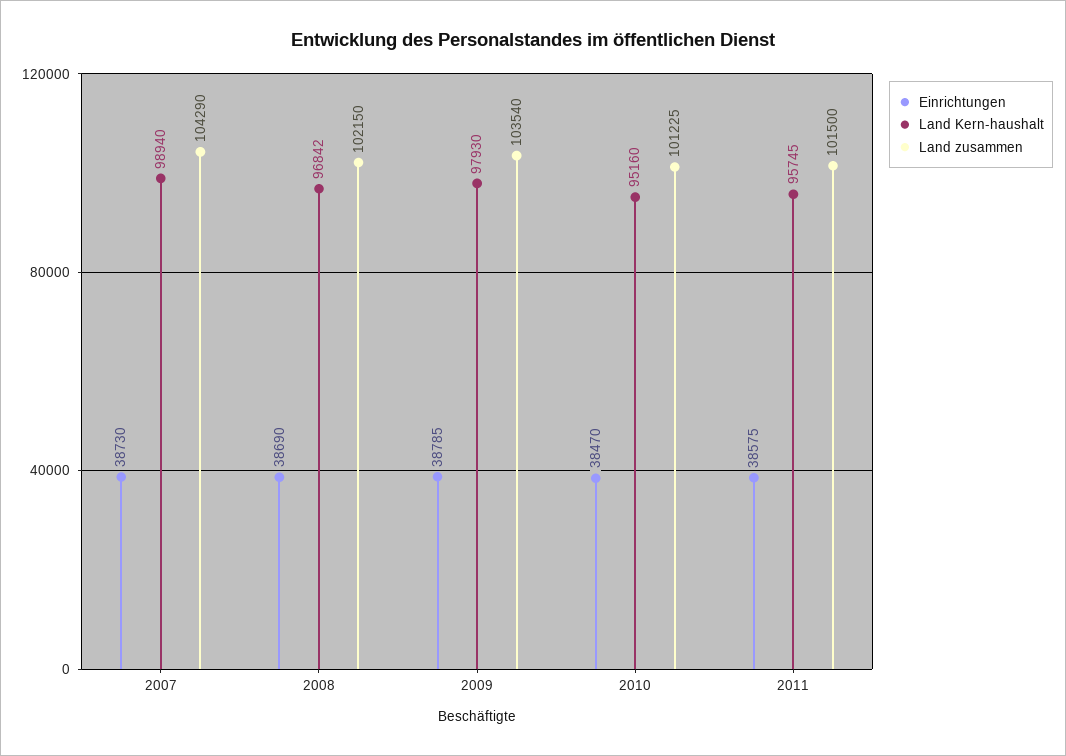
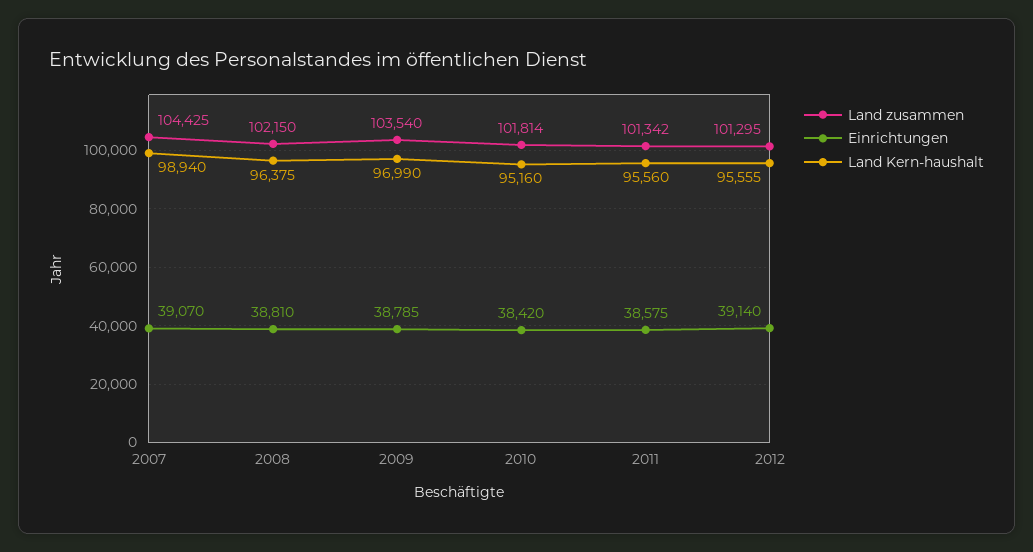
Einrichtungen, 2007: 38730 -> 39070
Land zusammen, 2007: 104290 -> 104425
Einrichtungen, 2008: 38690 -> 38810
Land Kern-haushalt, 2008: 96842 -> 96375
Land Kern-haushalt, 2009: 97930 -> 96990
Einrichtungen, 2010: 38470 -> 38420
Land zusammen, 2010: 101225 -> 101814
Land Kern-haushalt, 2011: 95745 -> 95560
Land zusammen, 2011: 101500 -> 101342
Land zusammen, 2012: none -> 101295
Einrichtungen, 2012: none -> 39140
Land Kern-haushalt, 2012: none -> 95555

